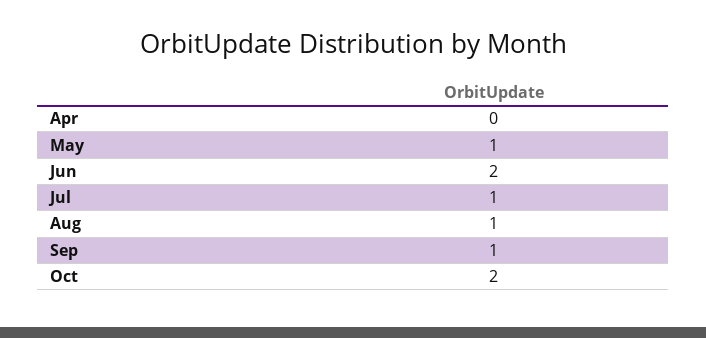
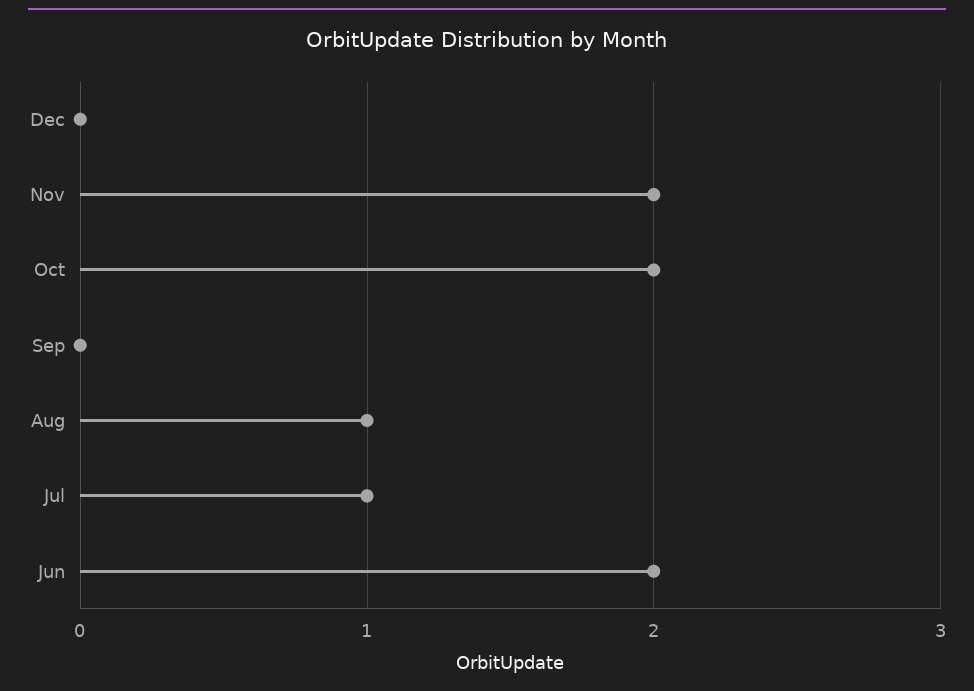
Apr: 0 -> none
May: 1 -> none
Sep: 1 -> 0
Dec: none -> 0
Nov: none -> 2

